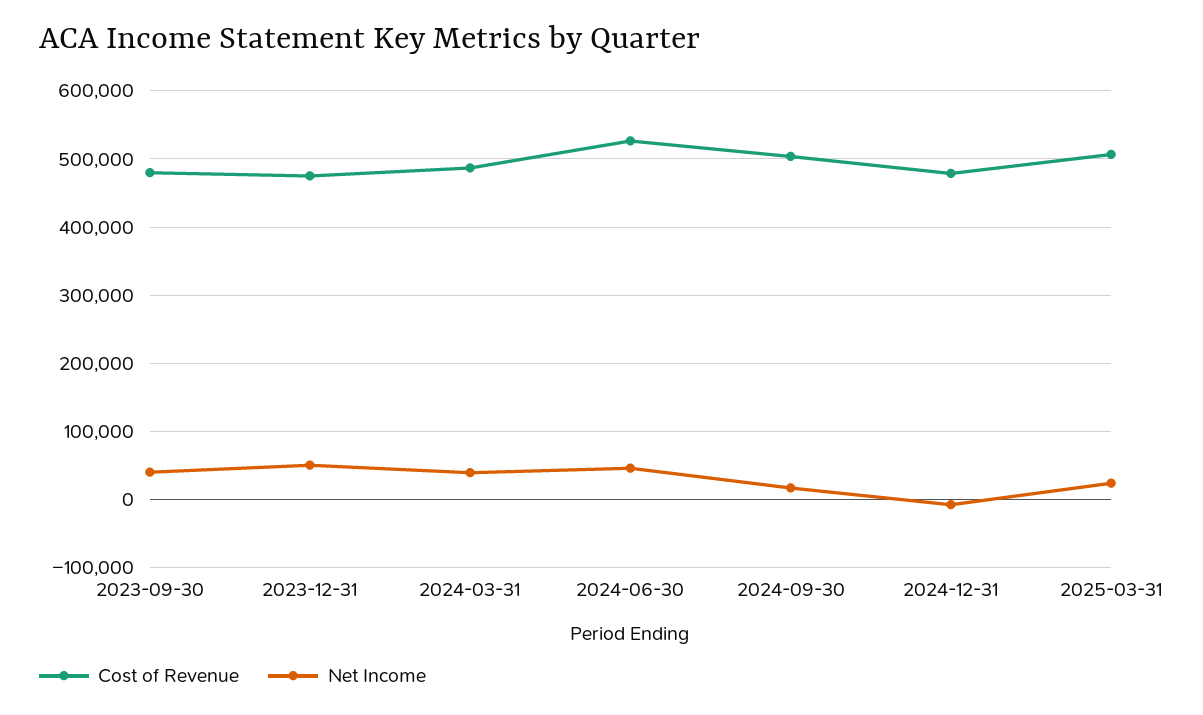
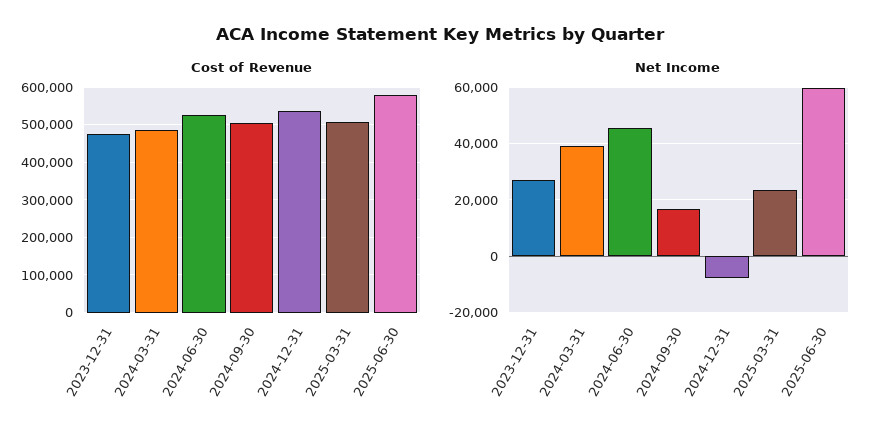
Cost of Revenue, 2023-09-30: 480000 -> none
Net Income, 2023-09-30: 40000 -> none
Net Income, 2023-12-31: 50000 -> 27500
Cost of Revenue, 2024-12-31: 480000 -> 540000
Cost of Revenue, 2025-06-30: none -> 580000
Net Income, 2025-06-30: none -> 60000

